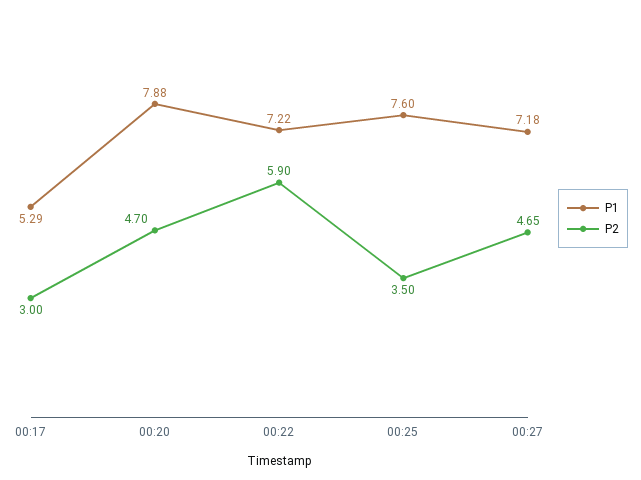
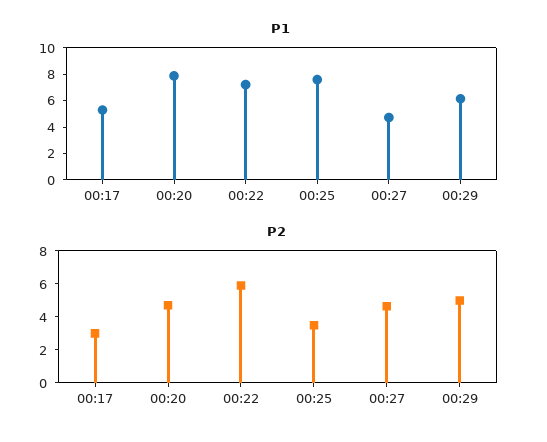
P1, 00:27: 7.18 -> 5
P1, 00:29: none -> 6
P2, 00:29: none -> 5

